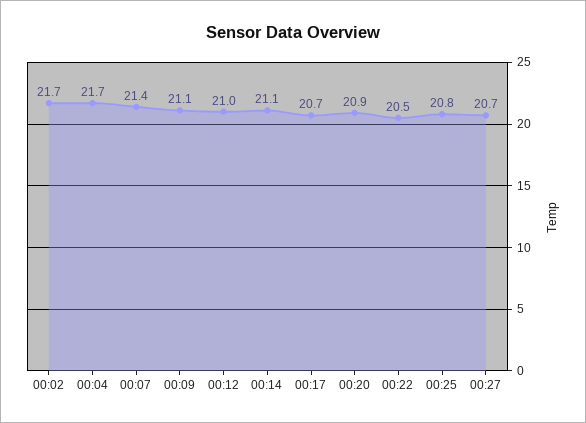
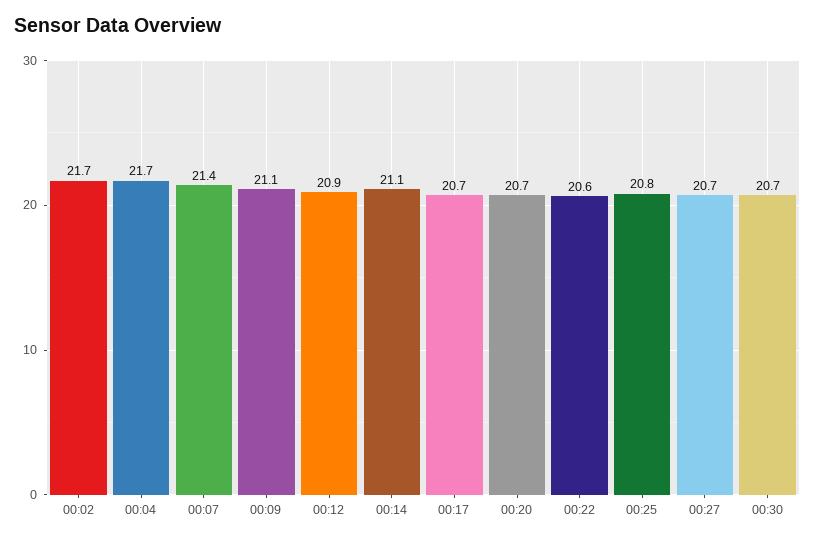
00:12: 21 -> 20.9
00:20: 20.9 -> 20.7
00:22: 20.5 -> 20.6
00:30: none -> 20.7

